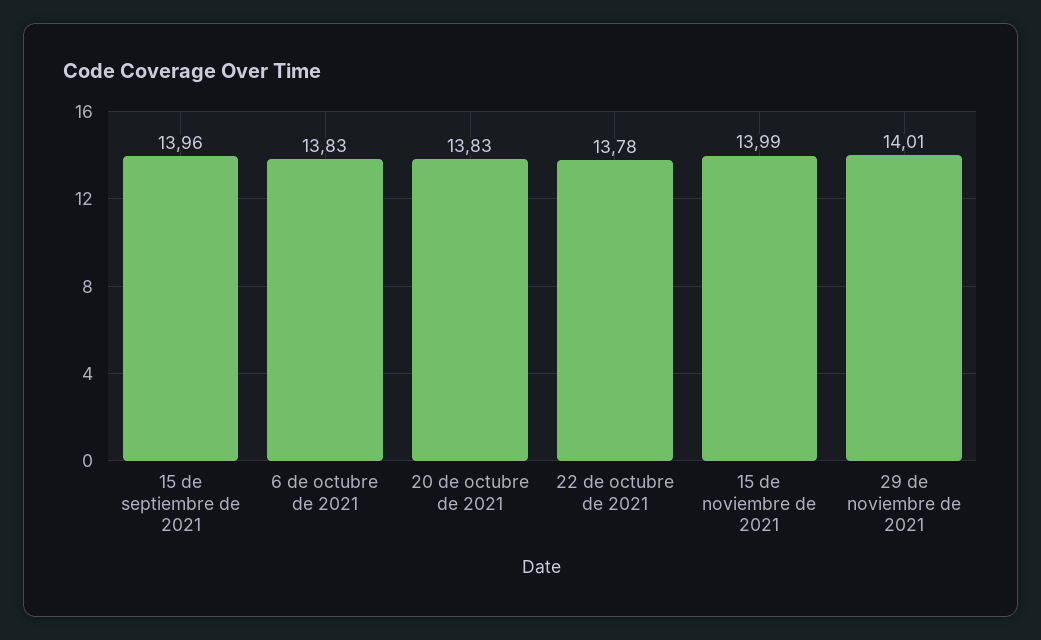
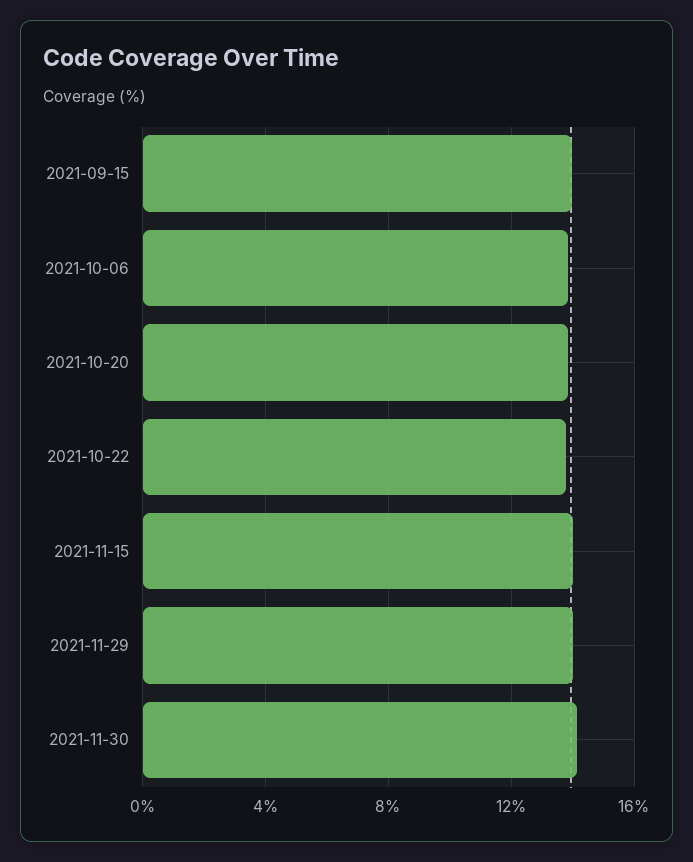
2021-11-30: none -> 14

